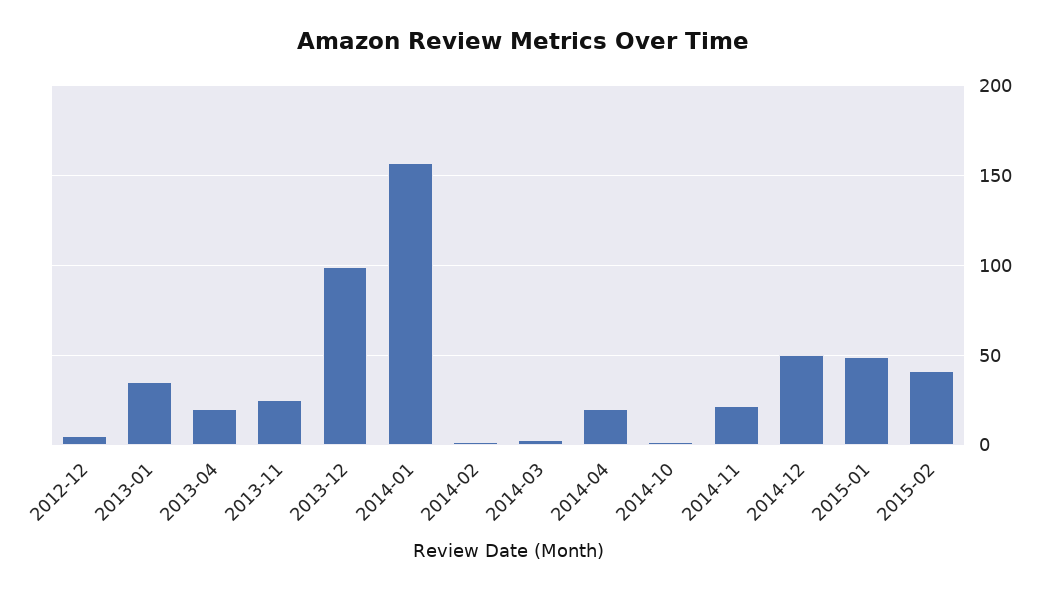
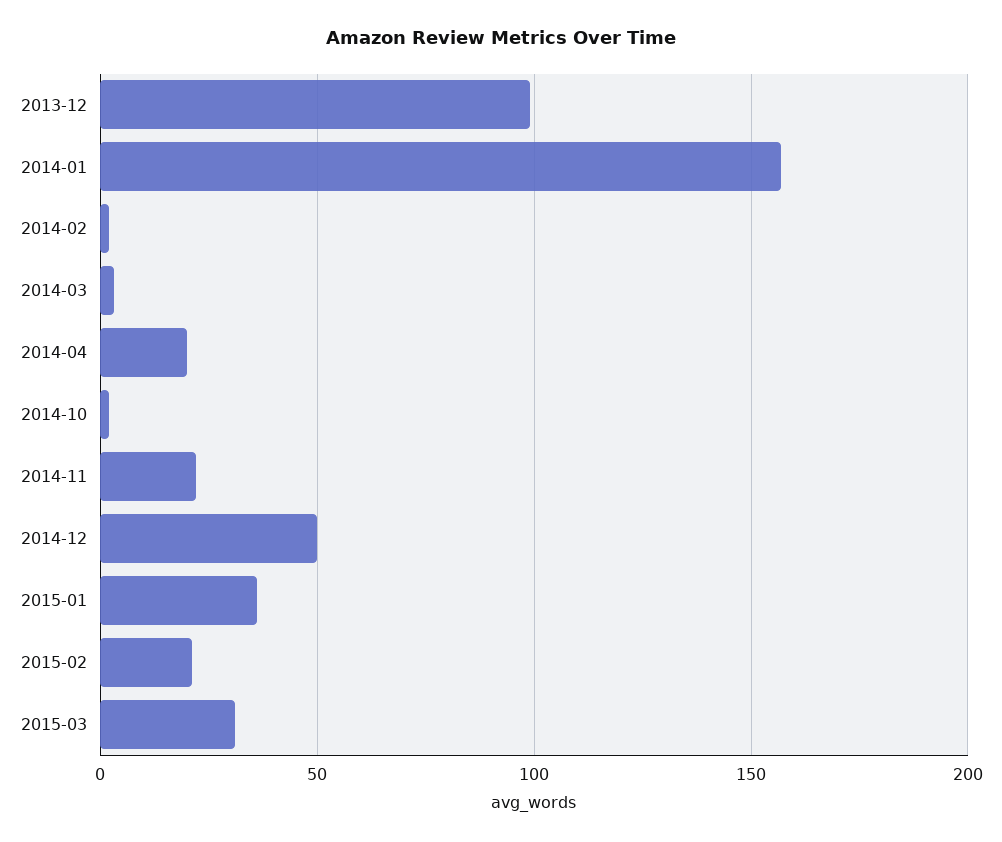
2012-12: 5 -> none
2013-01: 35 -> none
2013-04: 20 -> none
2013-11: 25 -> none
2015-01: 50 -> 35
2015-02: 40 -> 20
2015-03: none -> 30

